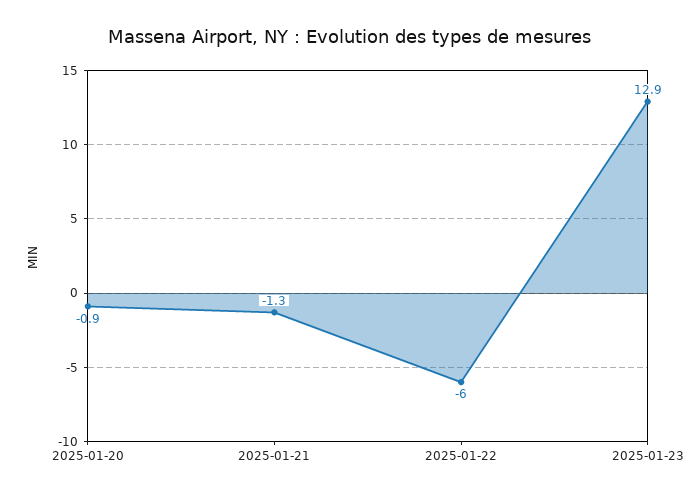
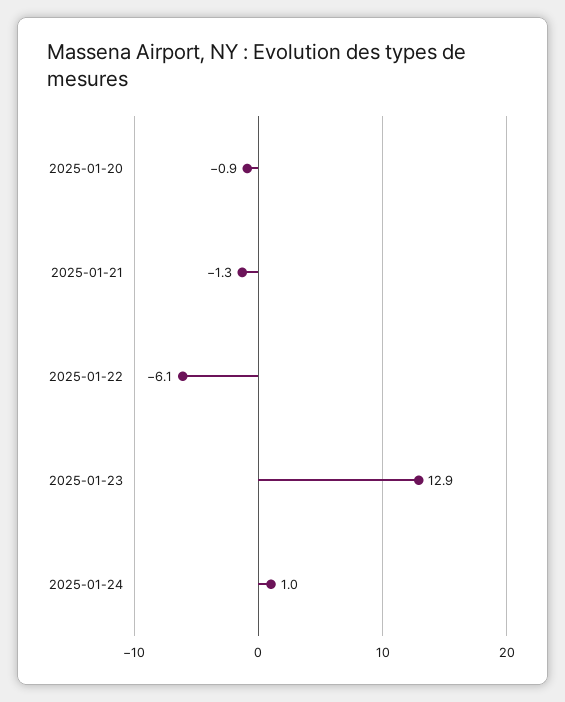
2025-01-22: -6 -> -6.1
2025-01-24: none -> 1

